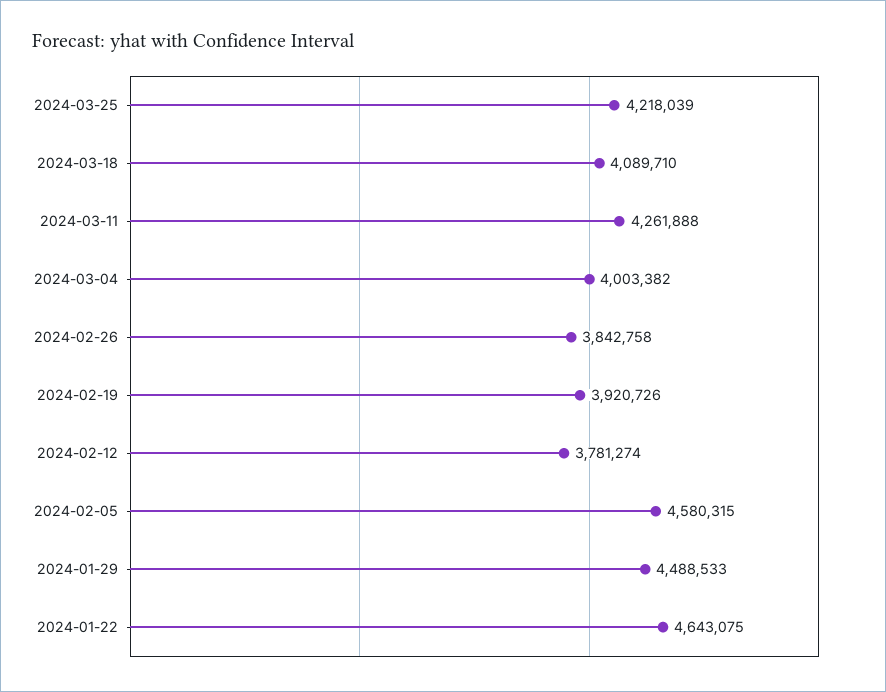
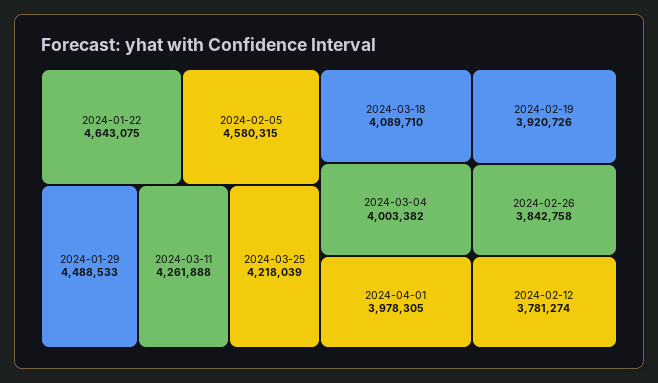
2024-04-01: none -> 3978305

